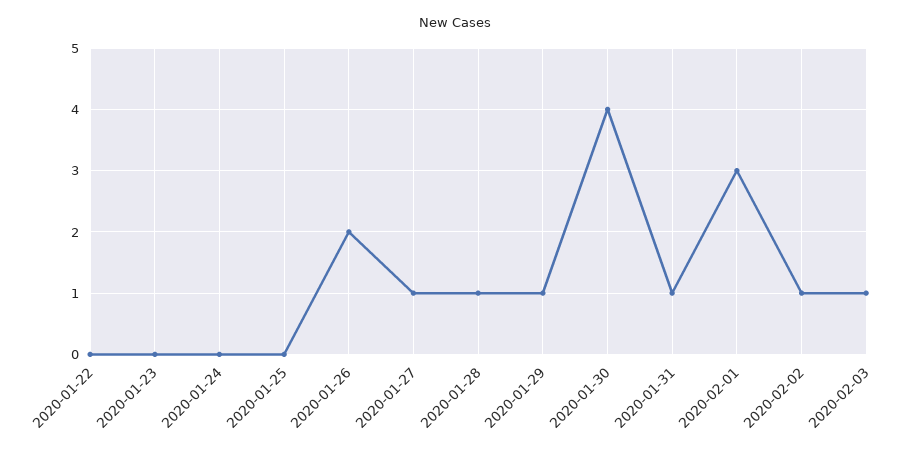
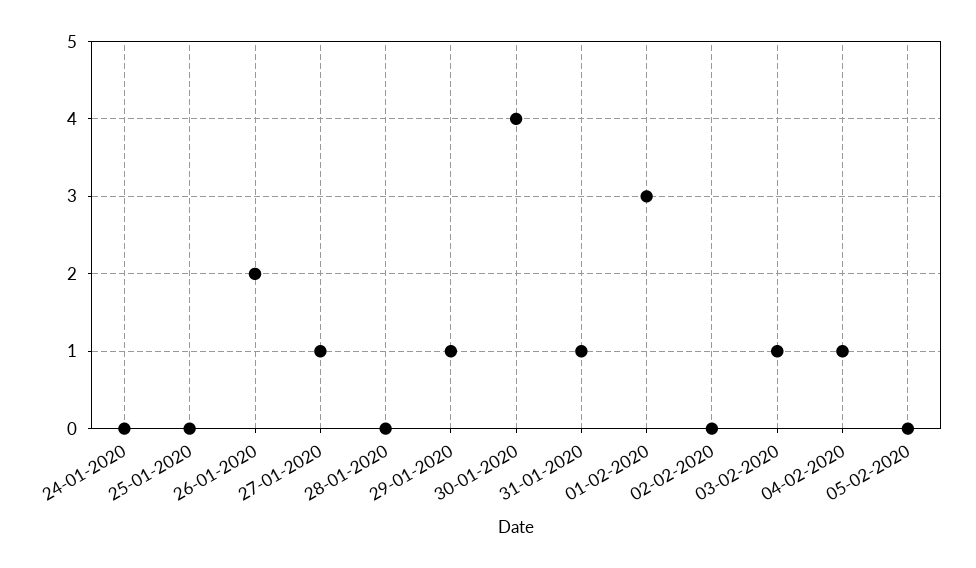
2020-01-22: 0 -> none
2020-01-23: 0 -> none
2020-01-28: 1 -> 0
2020-02-02: 1 -> 0
04-02-2020: none -> 1
05-02-2020: none -> 0

